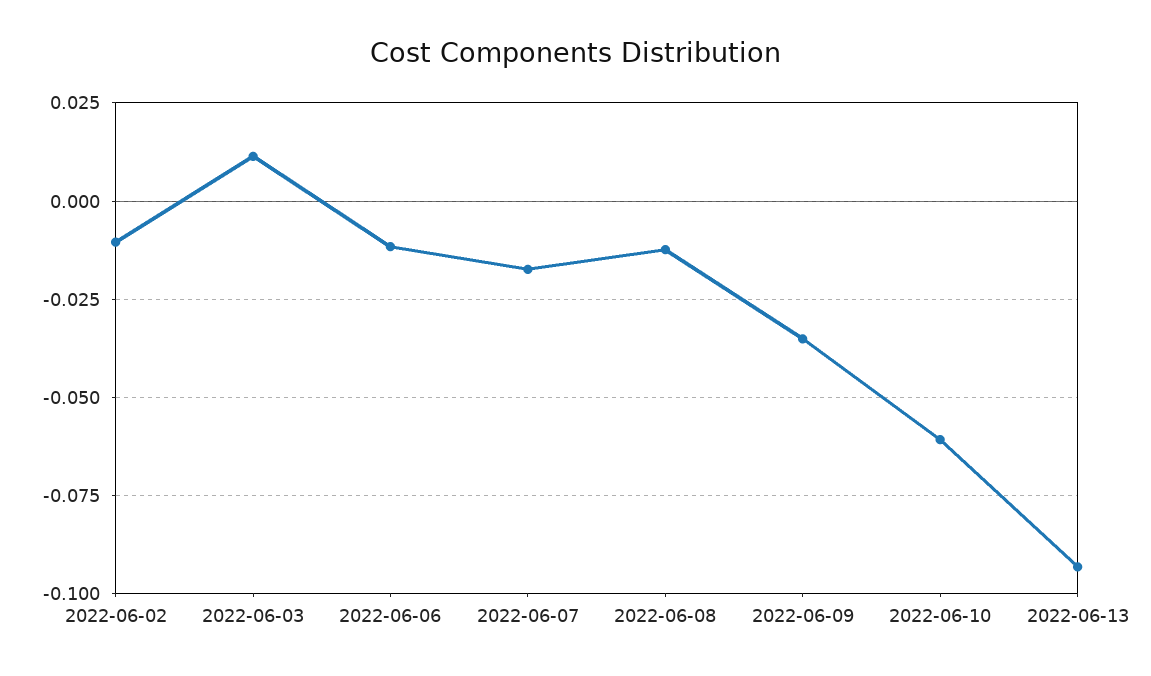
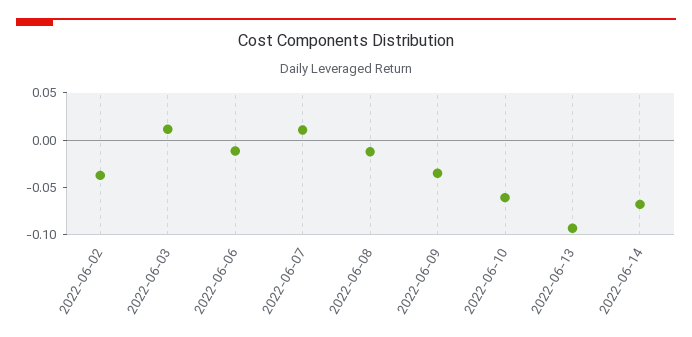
2022-06-02: -0.01 -> -0.04
2022-06-07: -0.0175 -> 0.01
2022-06-14: none -> -0.07

